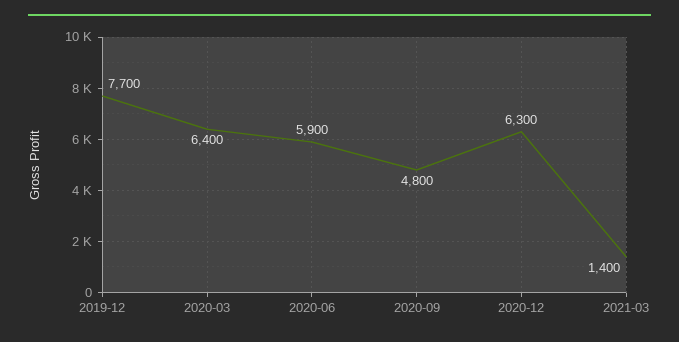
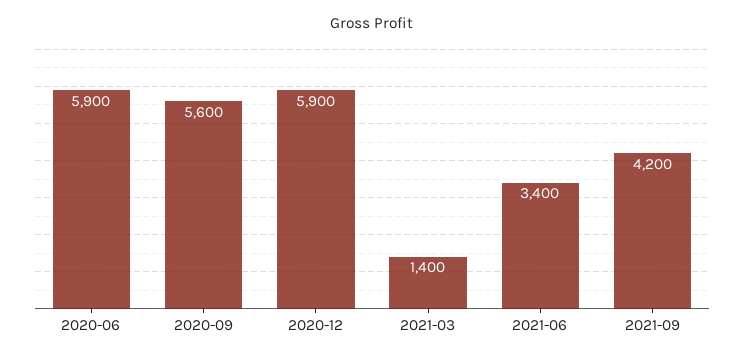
2019-12: 7700 -> none
2020-03: 6400 -> none
2020-09: 4800 -> 5600
2020-12: 6300 -> 5900
2021-06: none -> 3400
2021-09: none -> 4200

